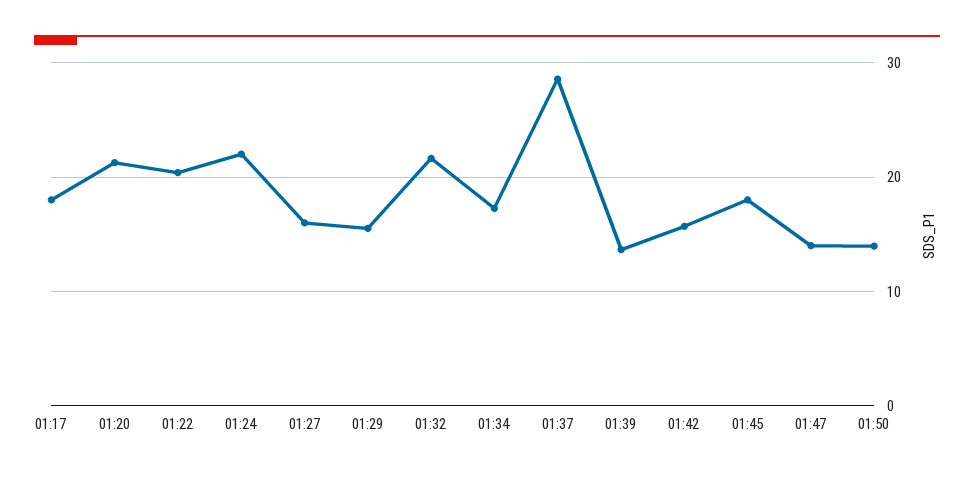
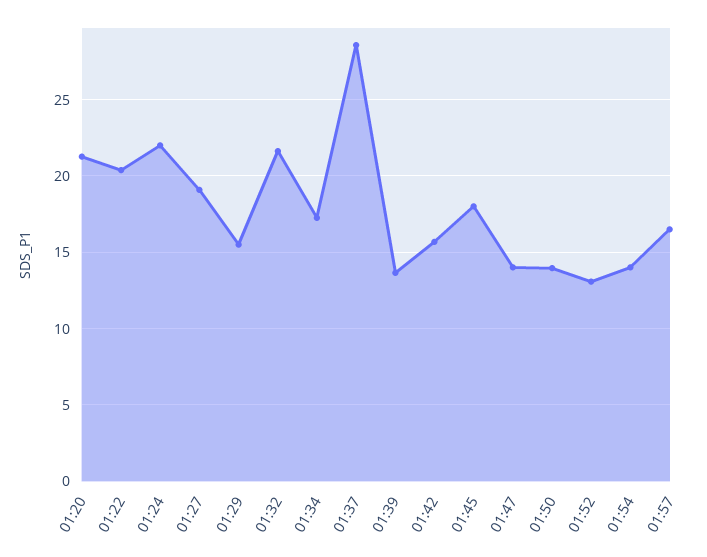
01:17: 18 -> none
01:27: 16 -> 19
01:52: none -> 13
01:54: none -> 14
01:57: none -> 16.5

